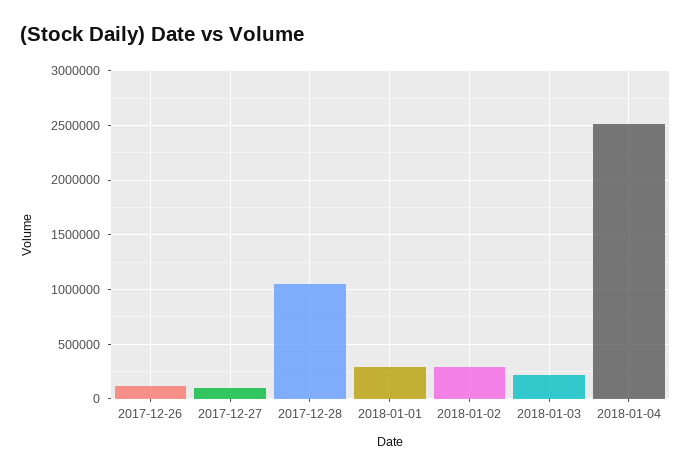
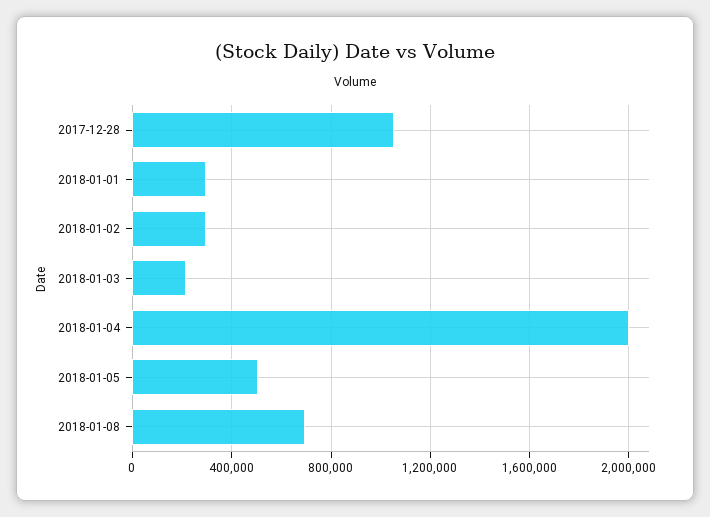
2017-12-26: 100000 -> none
2017-12-27: 100000 -> none
2018-01-04: 2500000 -> 2000000
2018-01-05: none -> 500000
2018-01-08: none -> 700000

